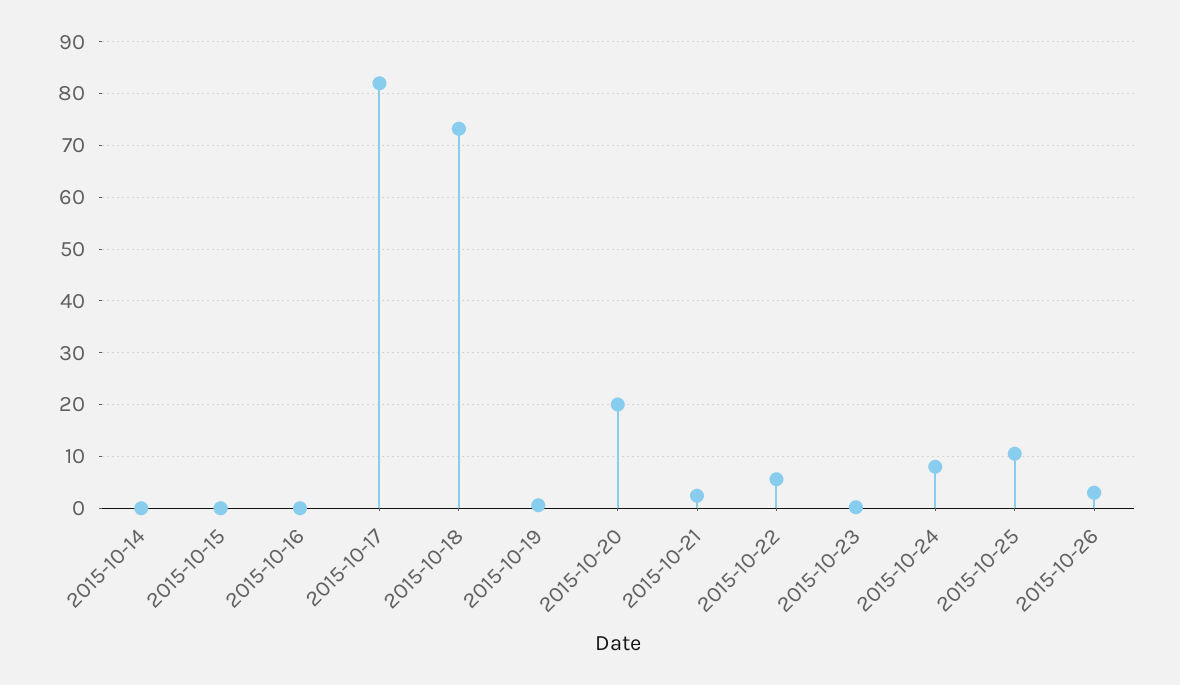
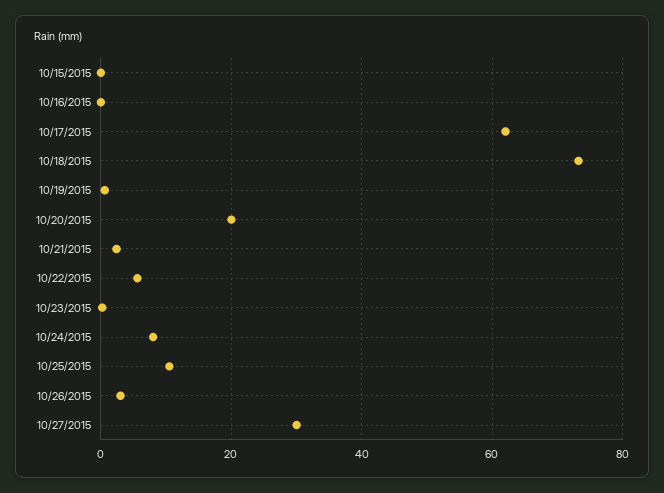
2015-10-14: 0 -> none
2015-10-17: 82 -> 62
10/27/2015: none -> 30

